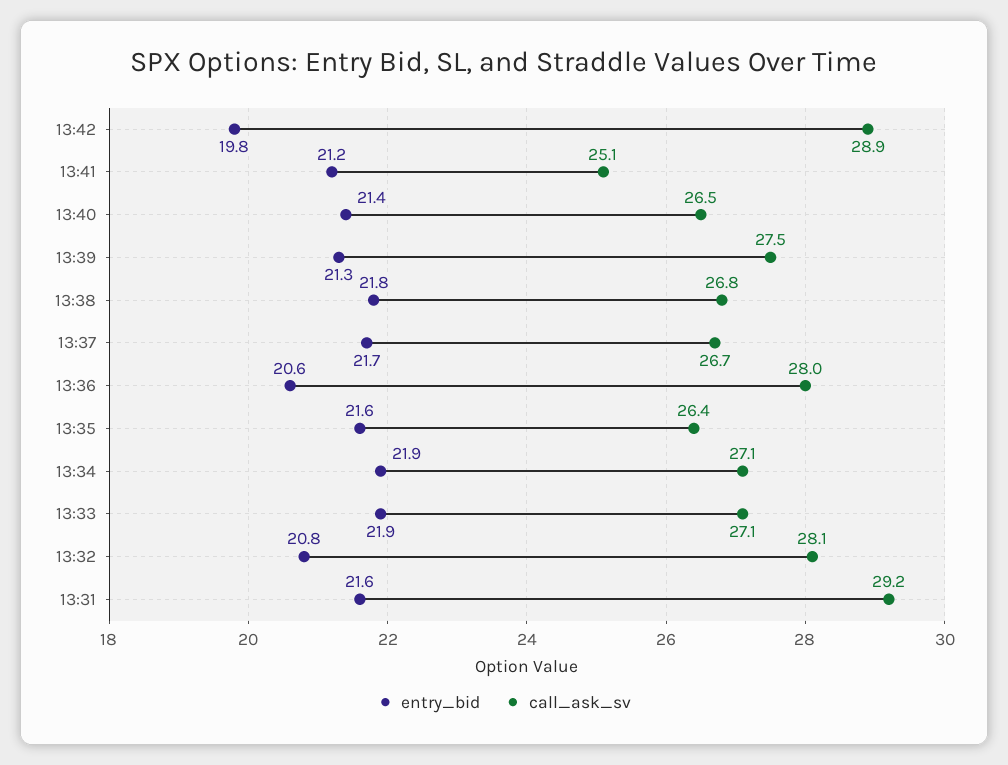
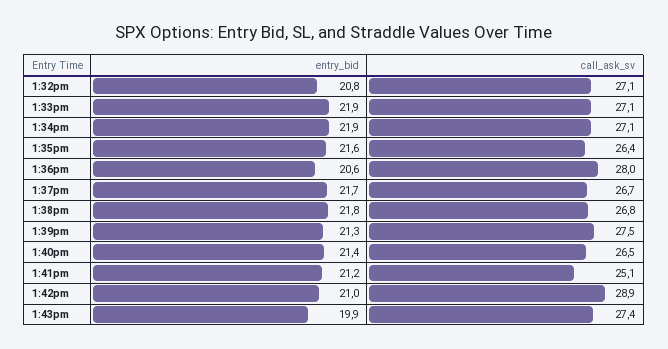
entry_bid, 13:42: 19.8 -> 21
call_ask_sv, 13:32: 28.1 -> 27.1
entry_bid, 13:31: 21.6 -> none
call_ask_sv, 13:31: 29.2 -> none
entry_bid, 1:43pm: none -> 19.9
call_ask_sv, 1:43pm: none -> 27.4

